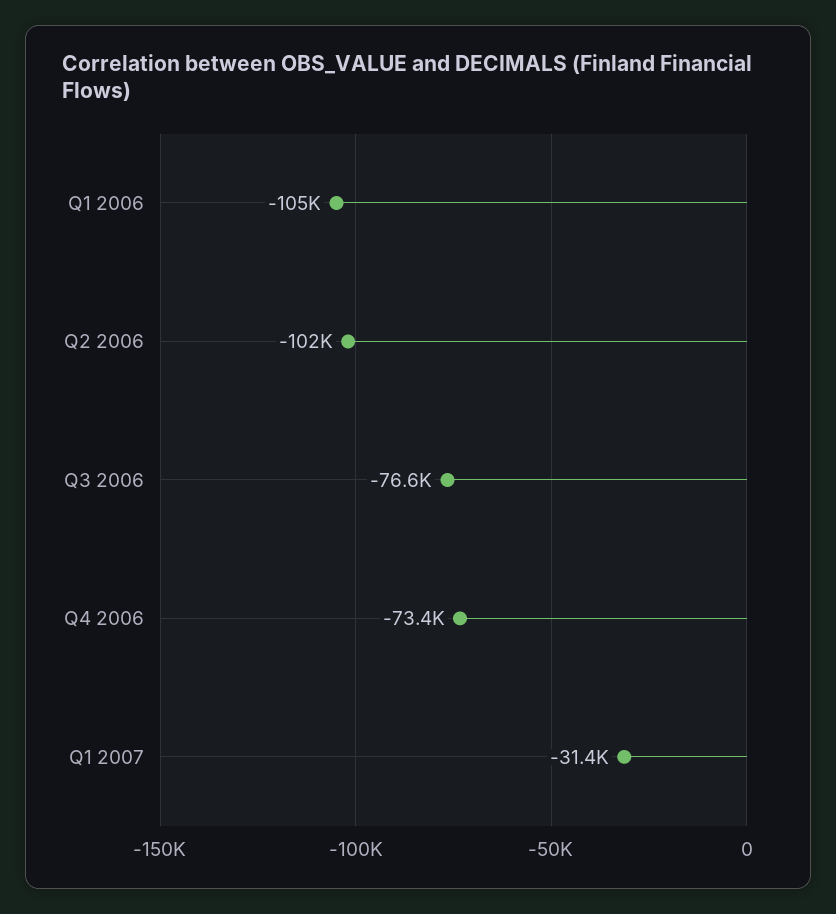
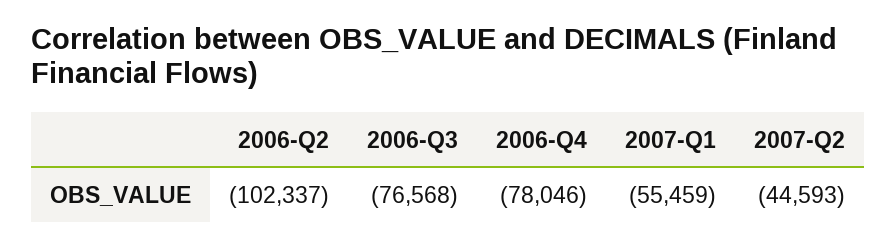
Q1 2006: -105000 -> none
Q4 2006: -73400 -> -78046
Q1 2007: -31400 -> -55459
2007-Q2: none -> -44593

